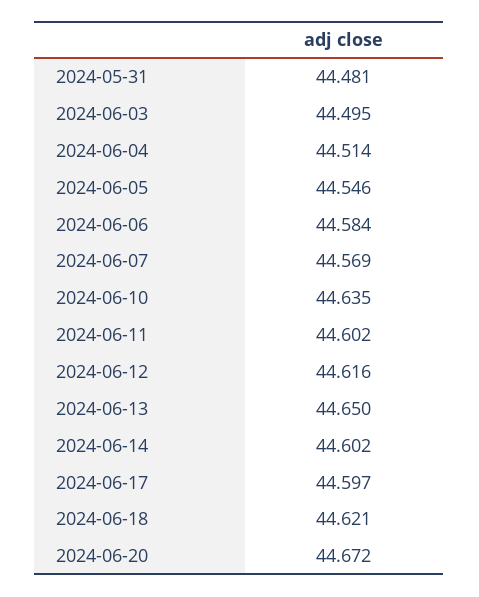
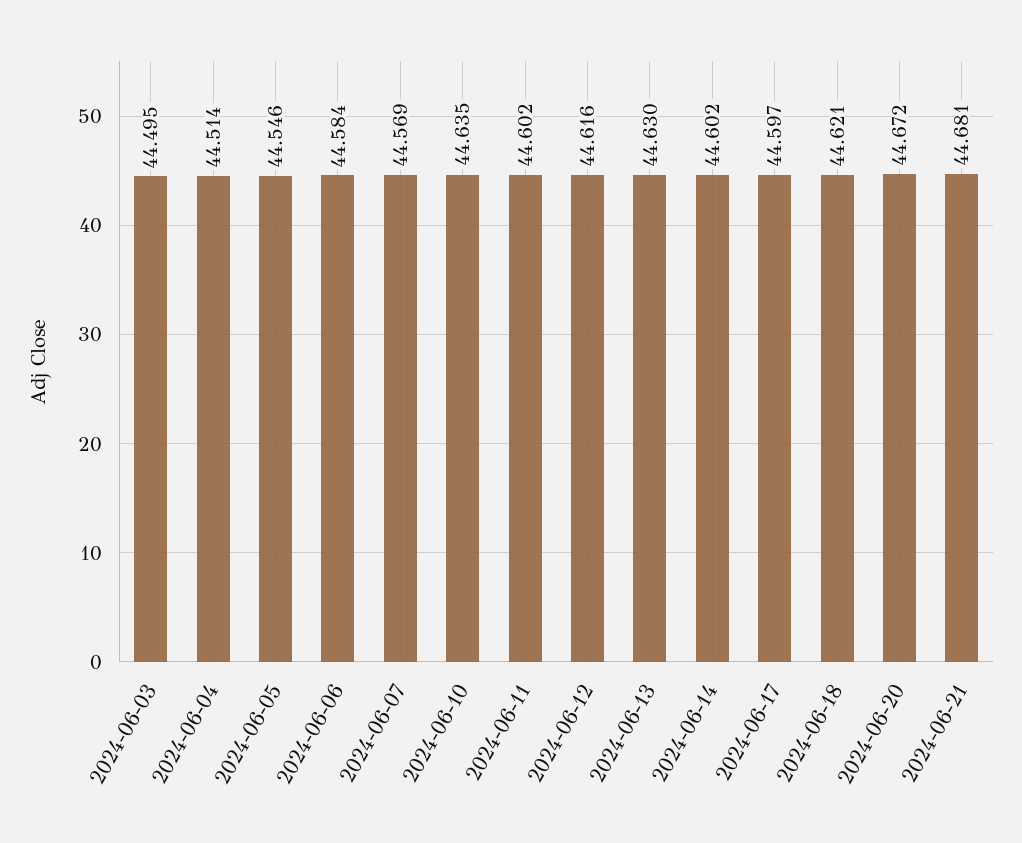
2024-05-31: 44.481 -> none
2024-06-13: 44.65 -> 44.63
2024-06-21: none -> 44.681

